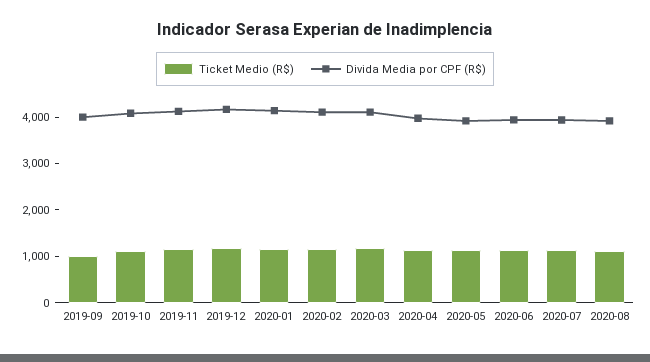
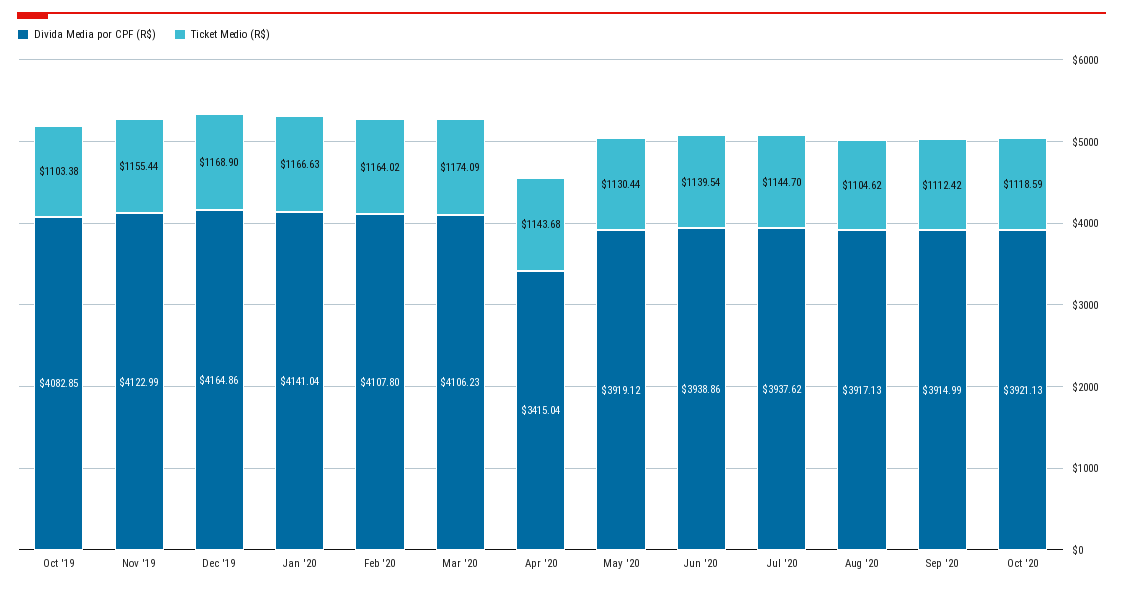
Ticket Medio (R$), 2019-09: 1000 -> none
Divida Media por CPF (R$), 2019-09: 4000 -> none
Divida Media por CPF (R$), 2020-04: 4000 -> 3415.04
Divida Media por CPF (R$), Sep '20: none -> 3914.99
Ticket Medio (R$), Sep '20: none -> 1112.42
Divida Media por CPF (R$), Oct '20: none -> 3921.13
Ticket Medio (R$), Oct '20: none -> 1118.59

